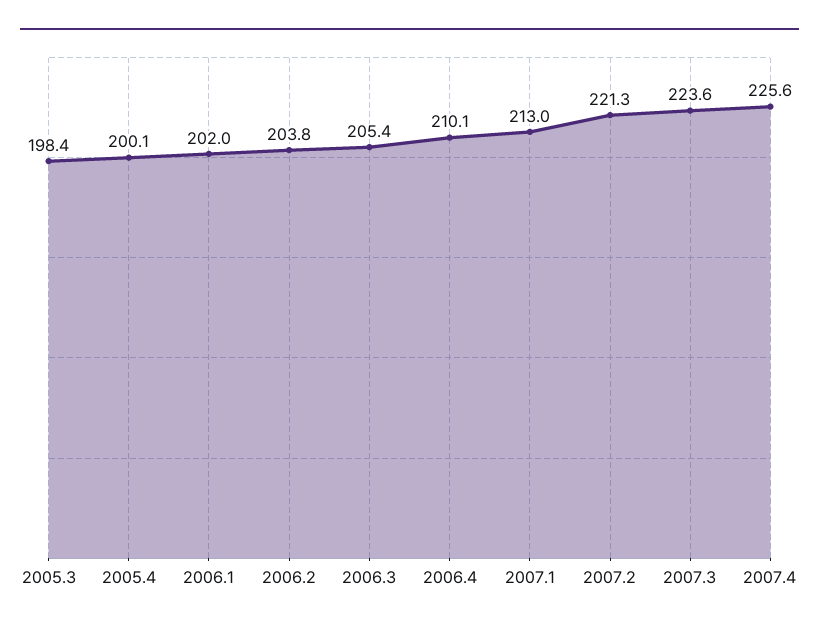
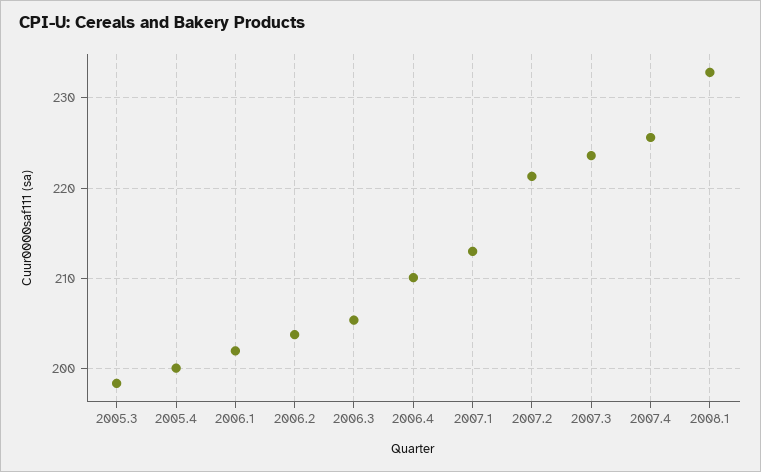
2008.1: none -> 233

